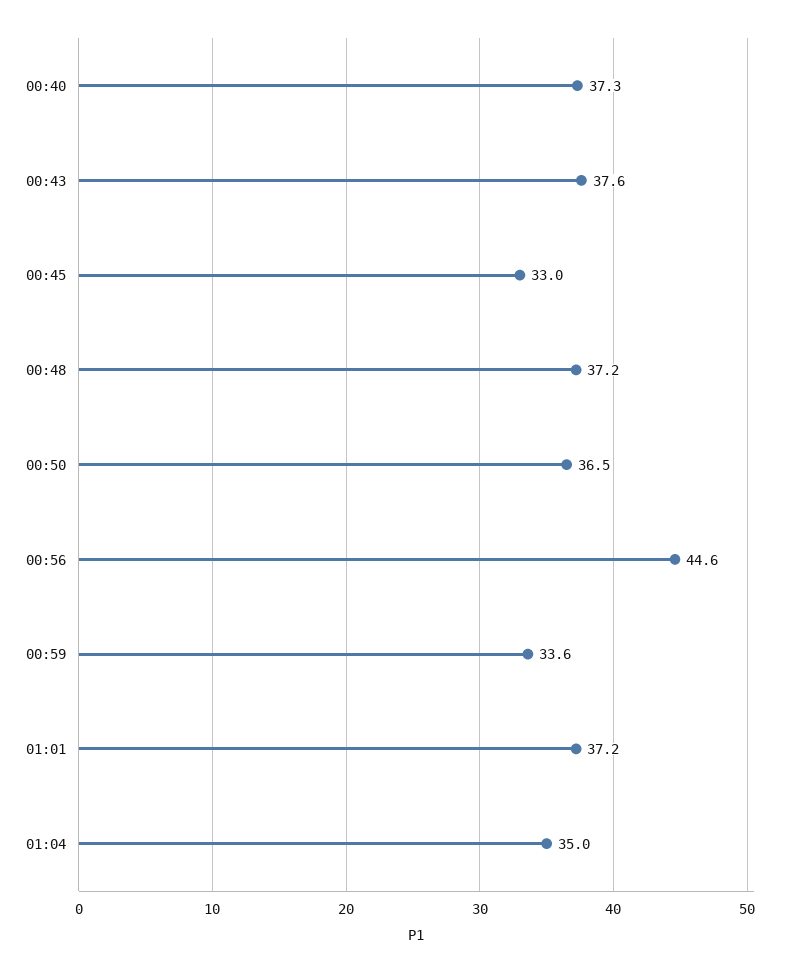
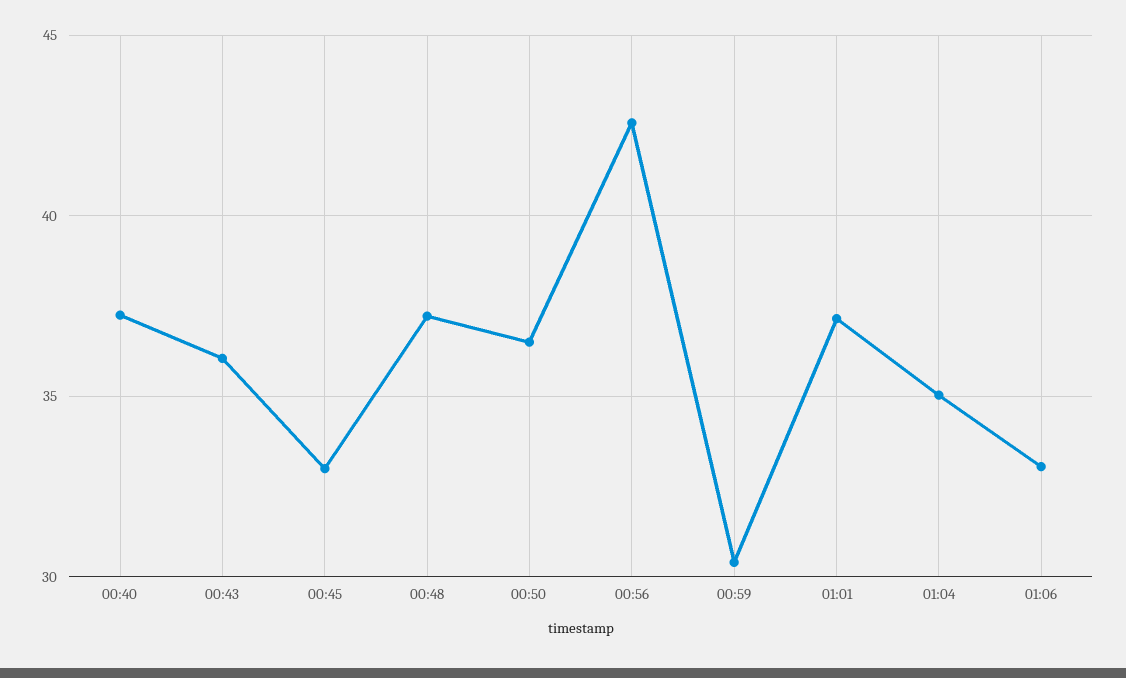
00:43: 37.6 -> 36
00:56: 44.6 -> 42.5
00:59: 33.6 -> 30.5
01:06: none -> 33

